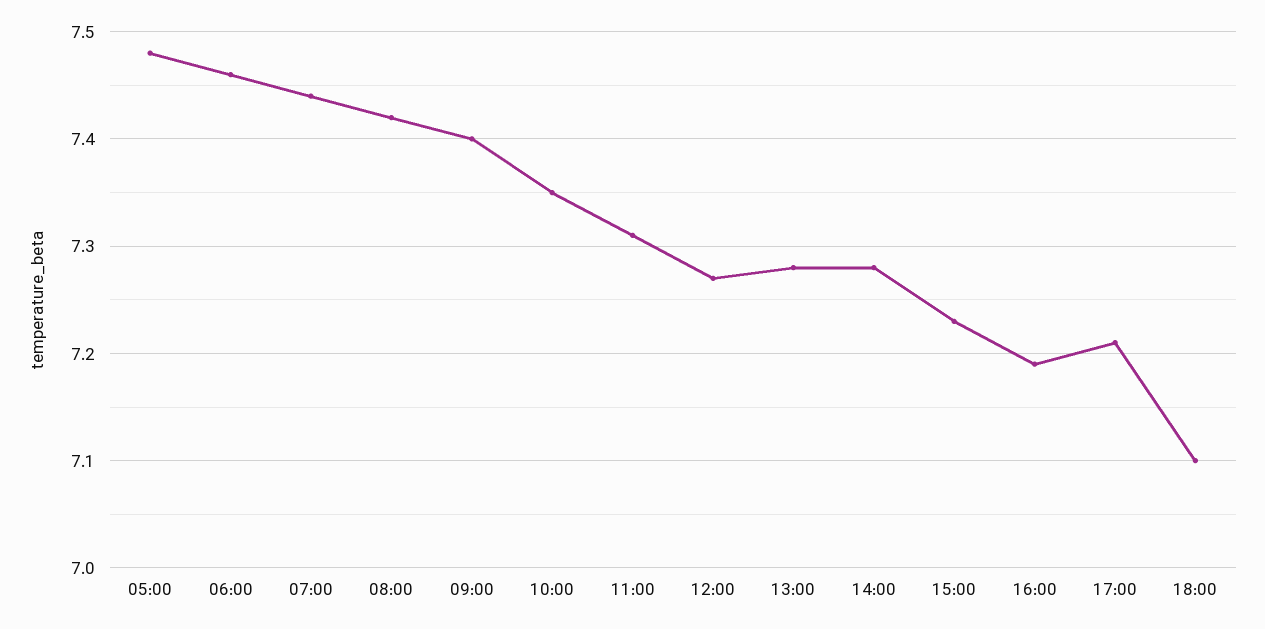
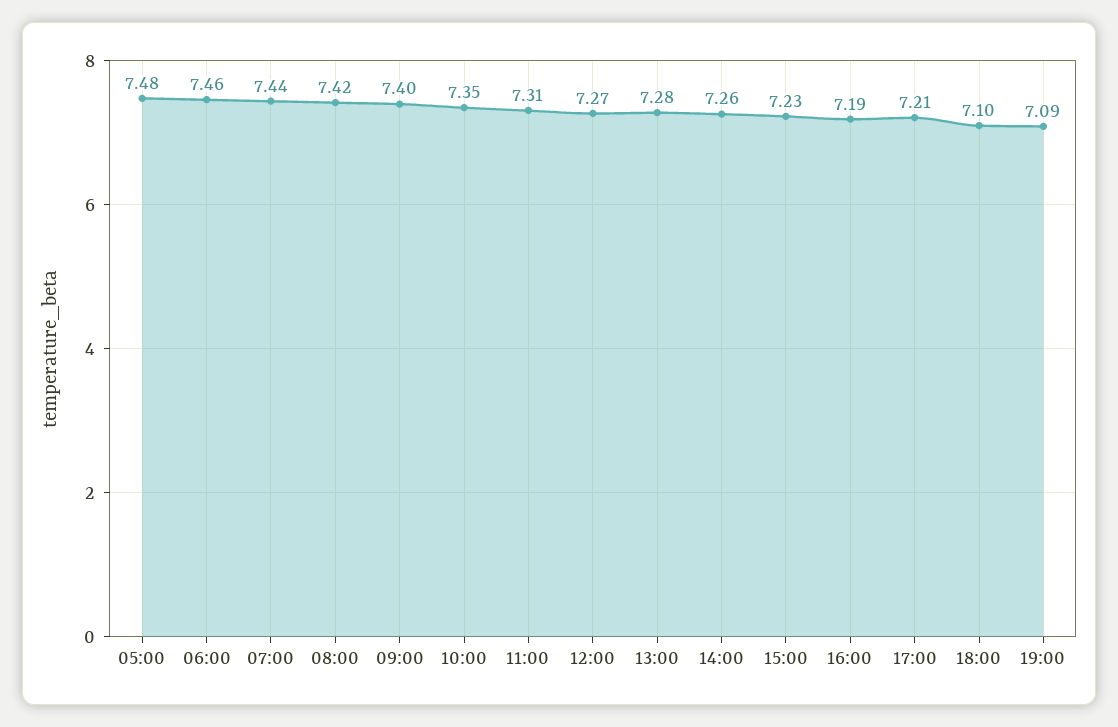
14:00: 7.28 -> 7.26
19:00: none -> 7.09

